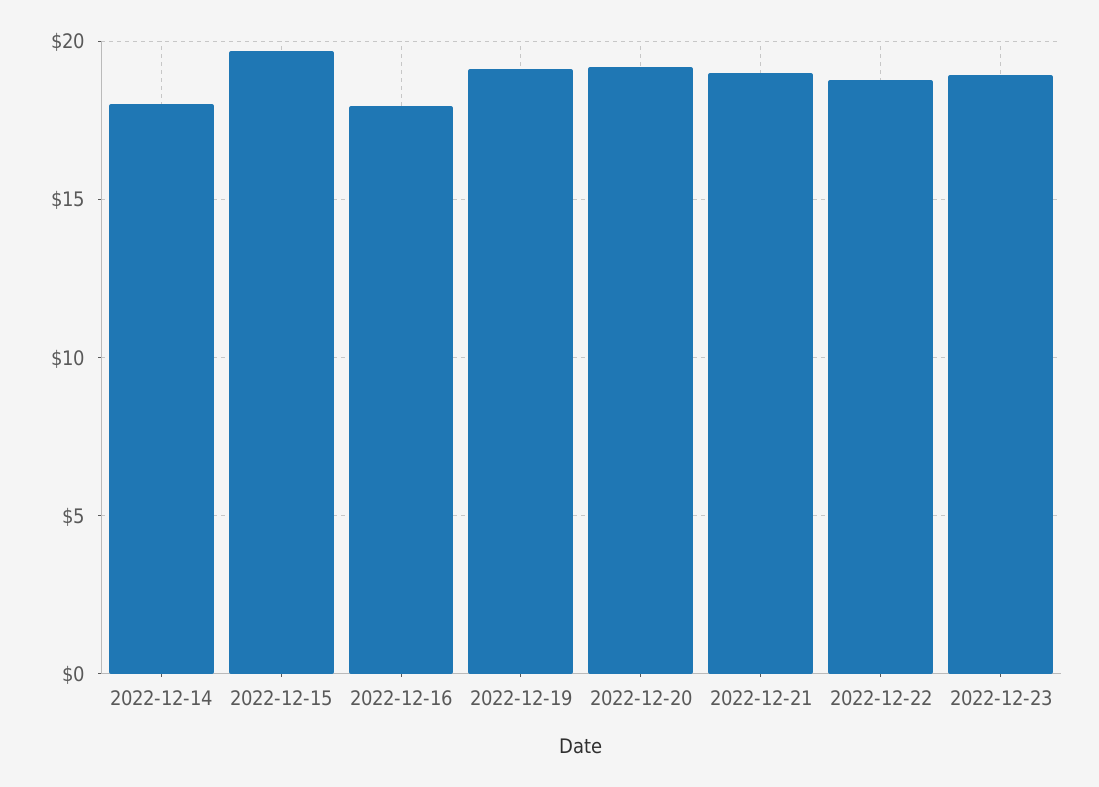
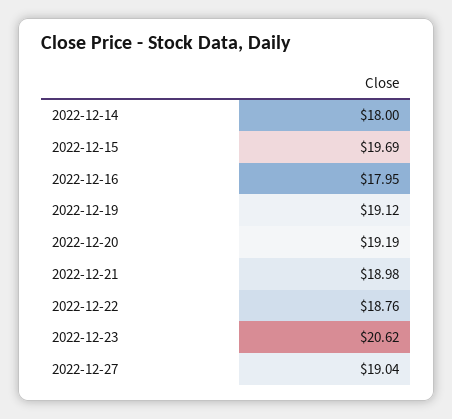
2022-12-23: 19 -> 20.62
2022-12-27: none -> 19.04

